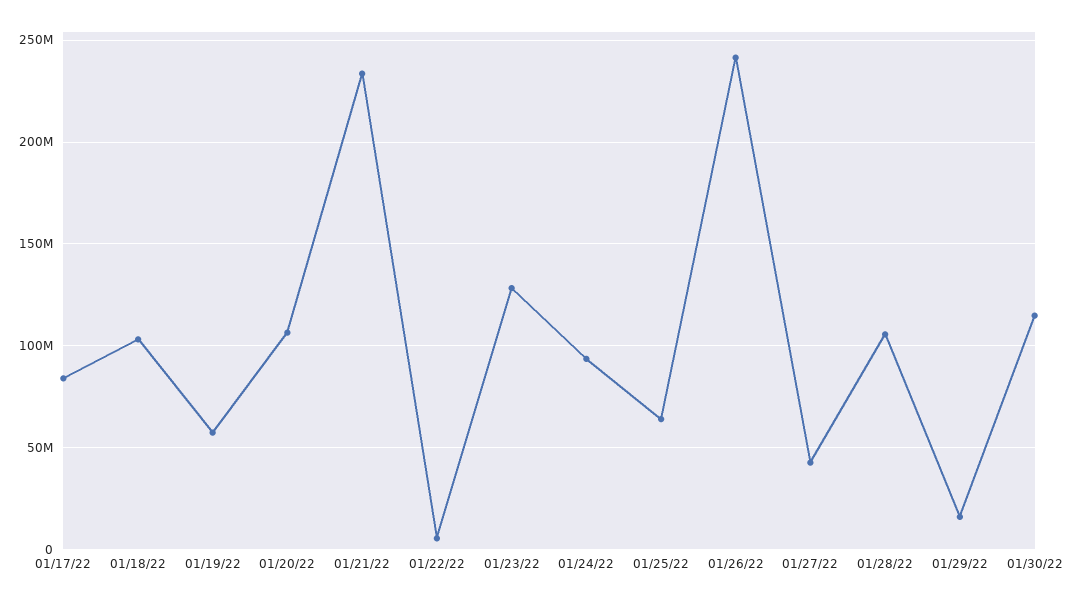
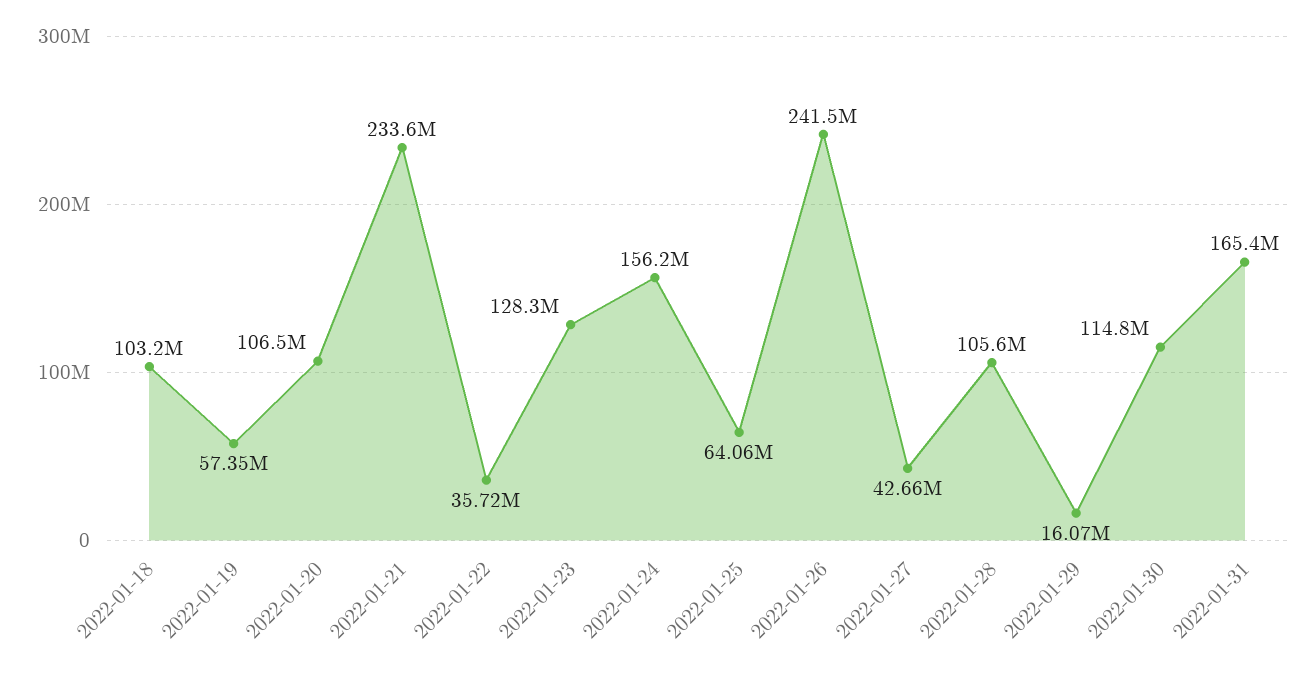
01/17/22: 85000000 -> none
01/22/22: 5000000 -> 35720000
01/24/22: 95000000 -> 156200000
2022-01-31: none -> 165400000

